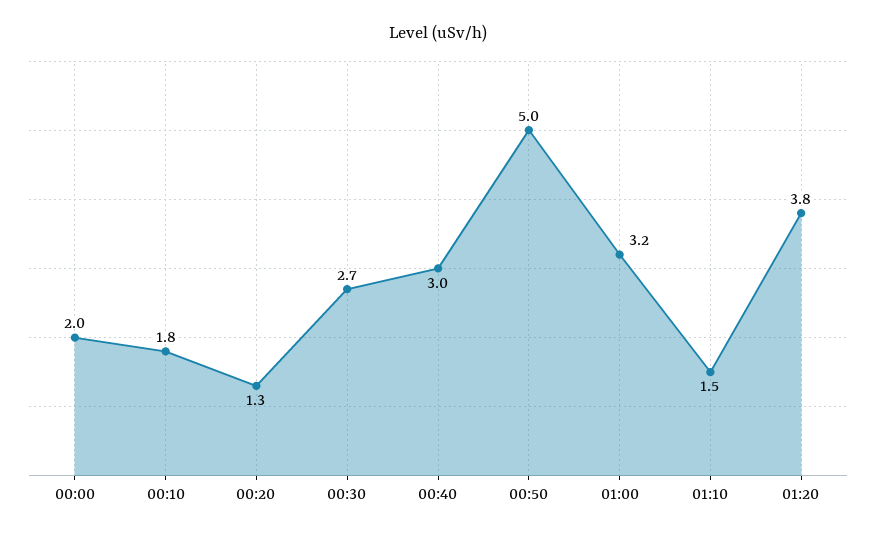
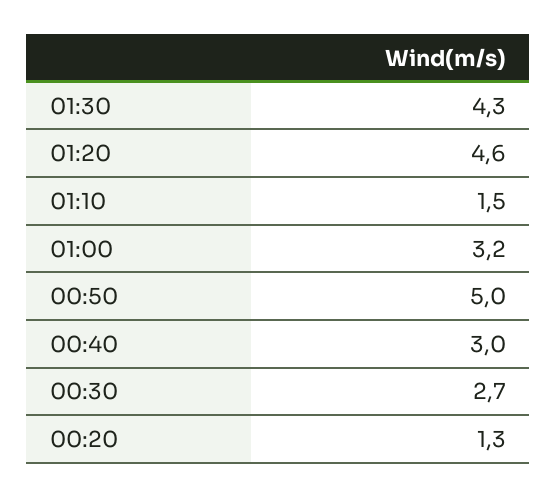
00:00: 2 -> none
00:10: 1.8 -> none
01:20: 3.8 -> 4.6
01:30: none -> 4.3

